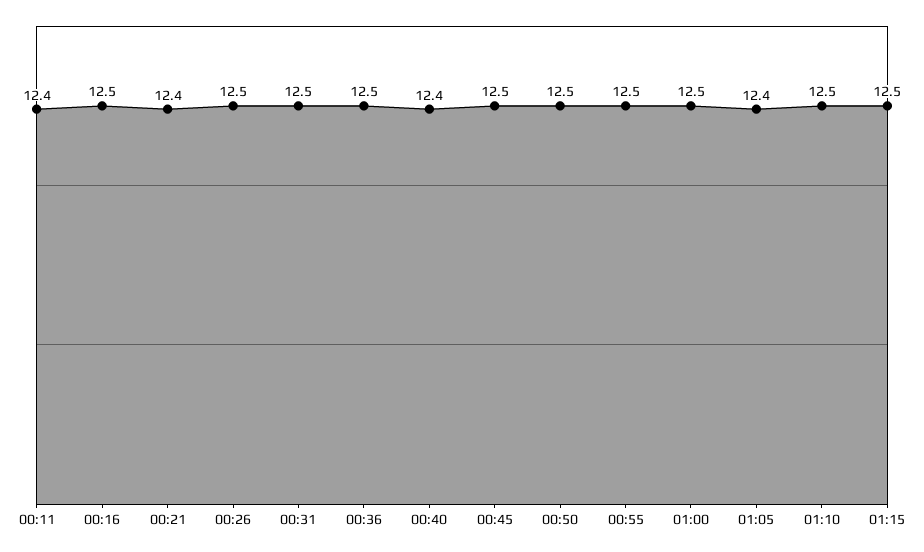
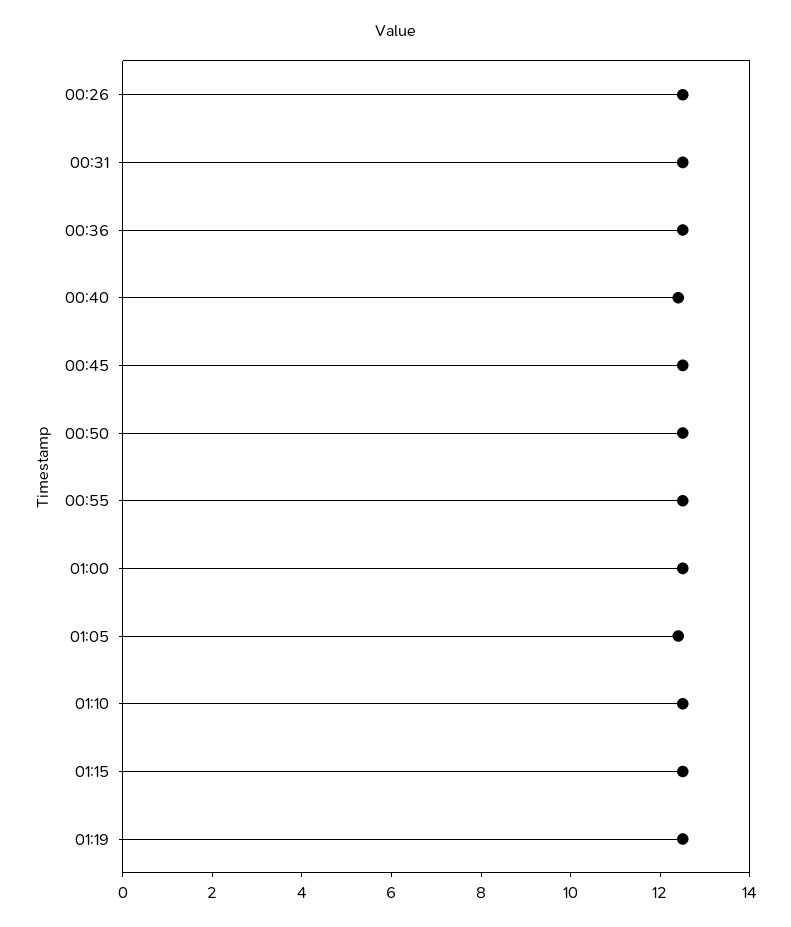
00:11: 12.4 -> none
00:16: 12.5 -> none
00:21: 12.4 -> none
01:19: none -> 12.5

